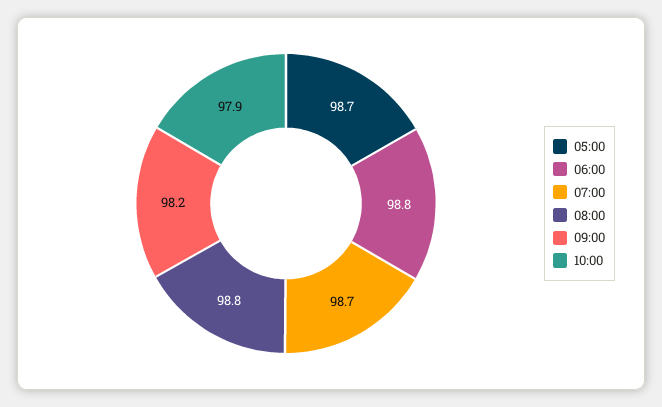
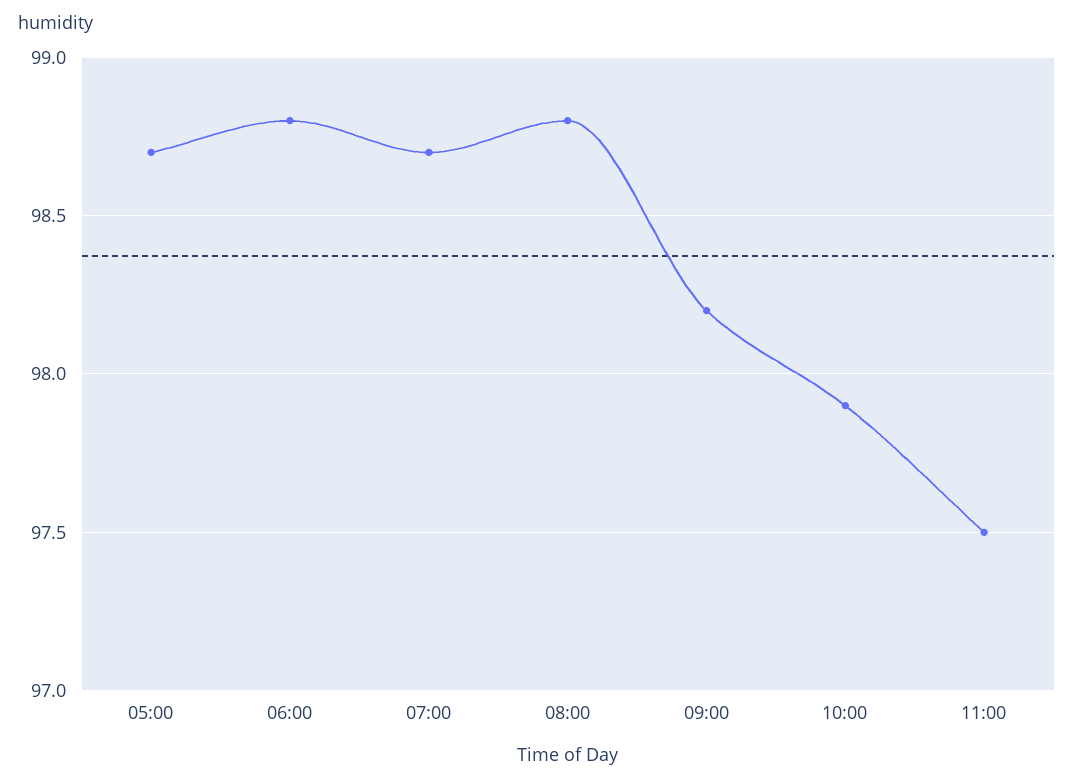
11:00: none -> 97.5

